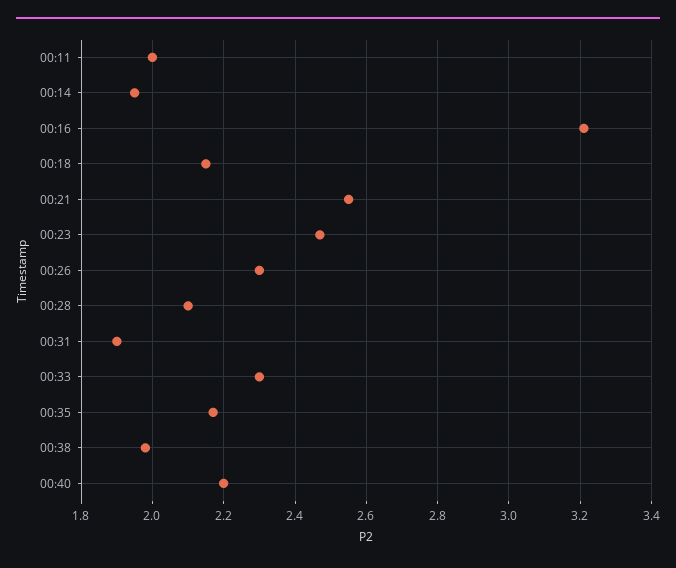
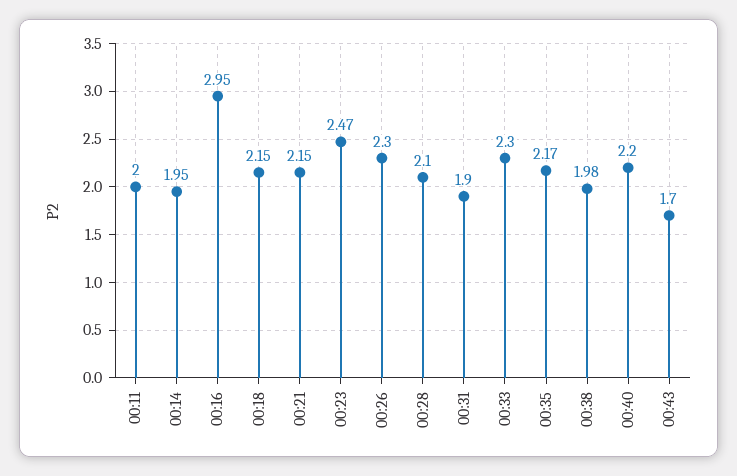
00:16: 3.2 -> 2.95
00:21: 2.55 -> 2.15
00:43: none -> 1.7

